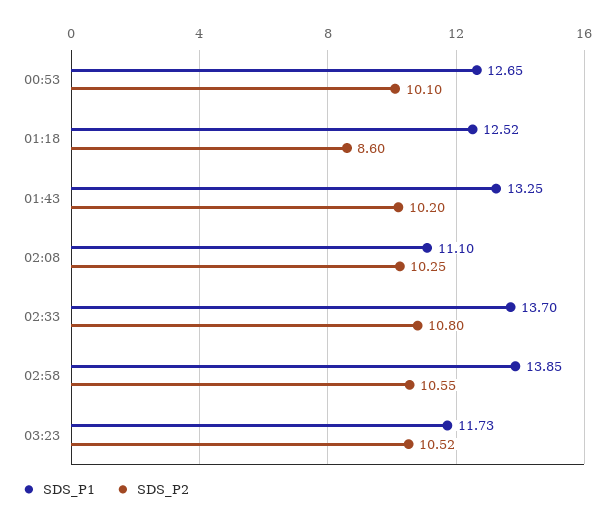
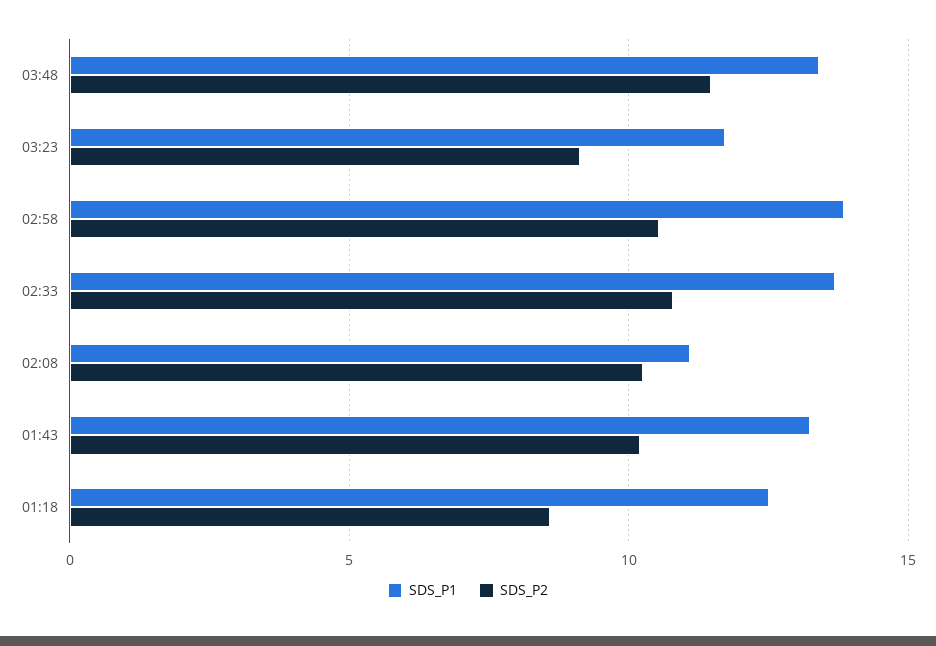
SDS_P1, 00:53: 12.65 -> none
SDS_P2, 00:53: 10.1 -> none
SDS_P2, 03:23: 10.52 -> 9
SDS_P1, 03:48: none -> 13.5
SDS_P2, 03:48: none -> 11.5

